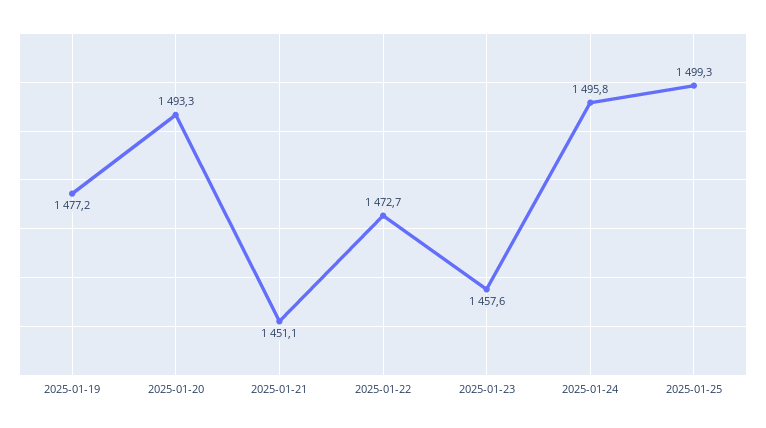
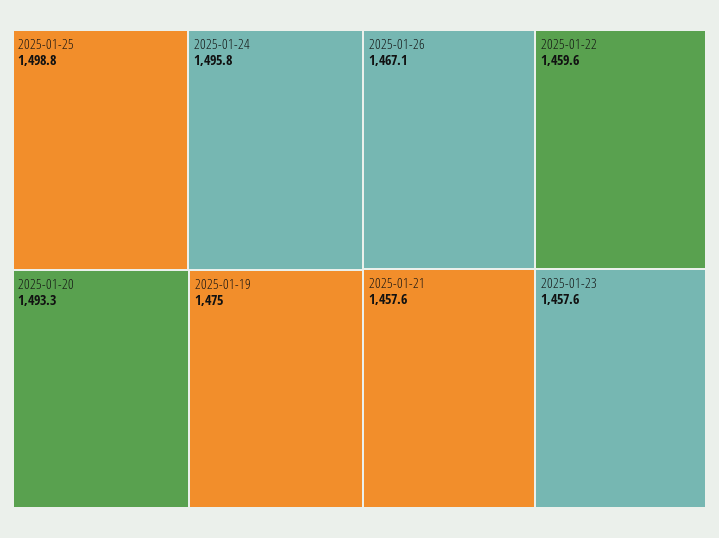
2025-01-19: 1477.2 -> 1475
2025-01-21: 1451.1 -> 1457.6
2025-01-22: 1472.7 -> 1459.6
2025-01-25: 1499.3 -> 1498.8
2025-01-26: none -> 1467.1

